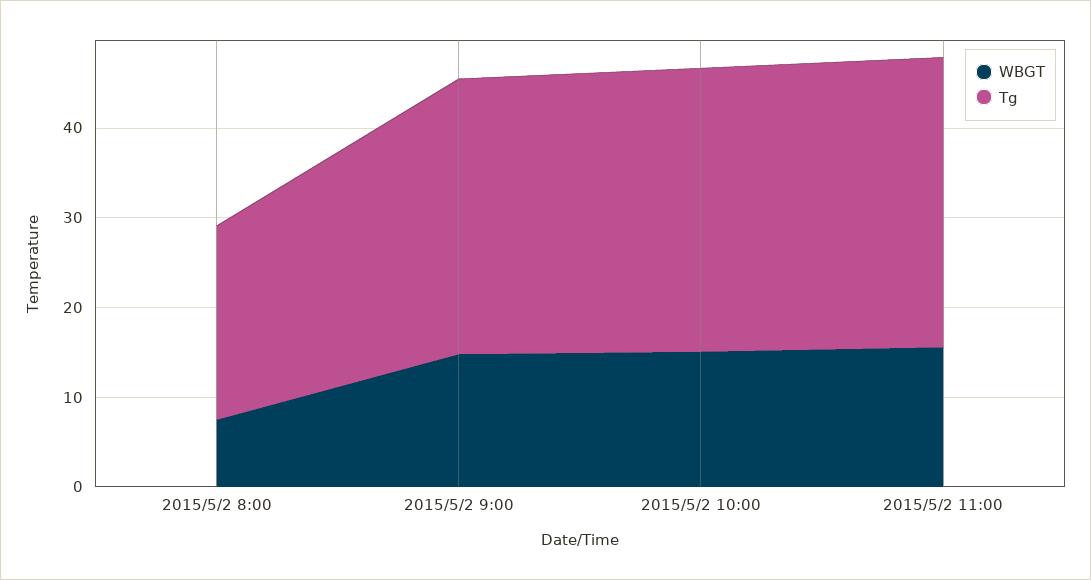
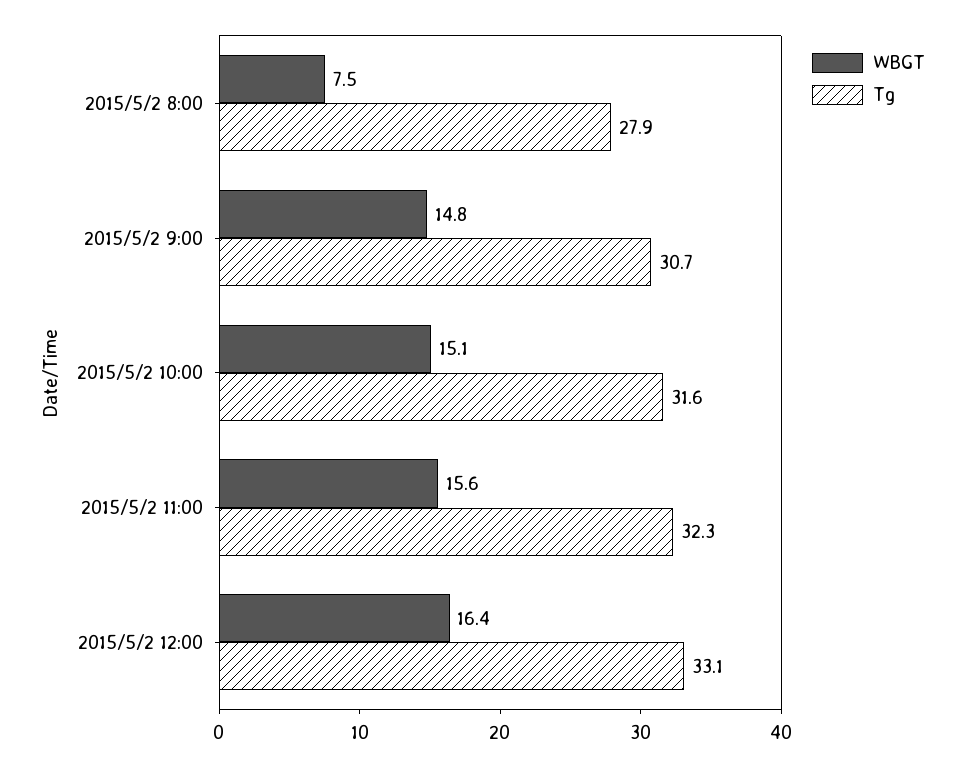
Tg, 2015/5/2 8:00: 22 -> 27.9
WBGT, 2015/5/2 12:00: none -> 16.4
Tg, 2015/5/2 12:00: none -> 33.1

